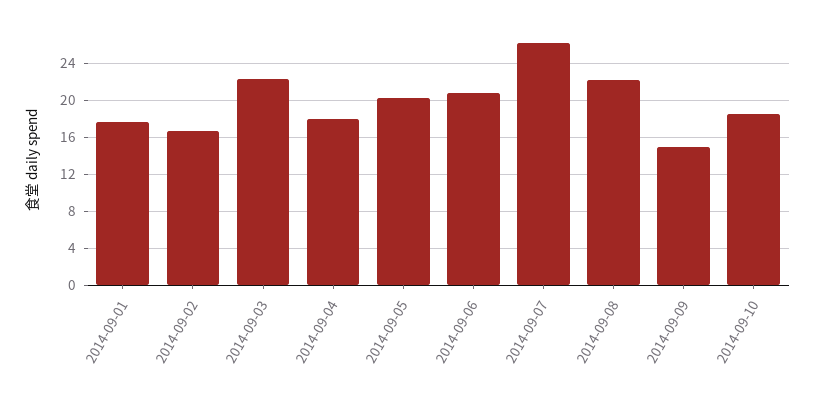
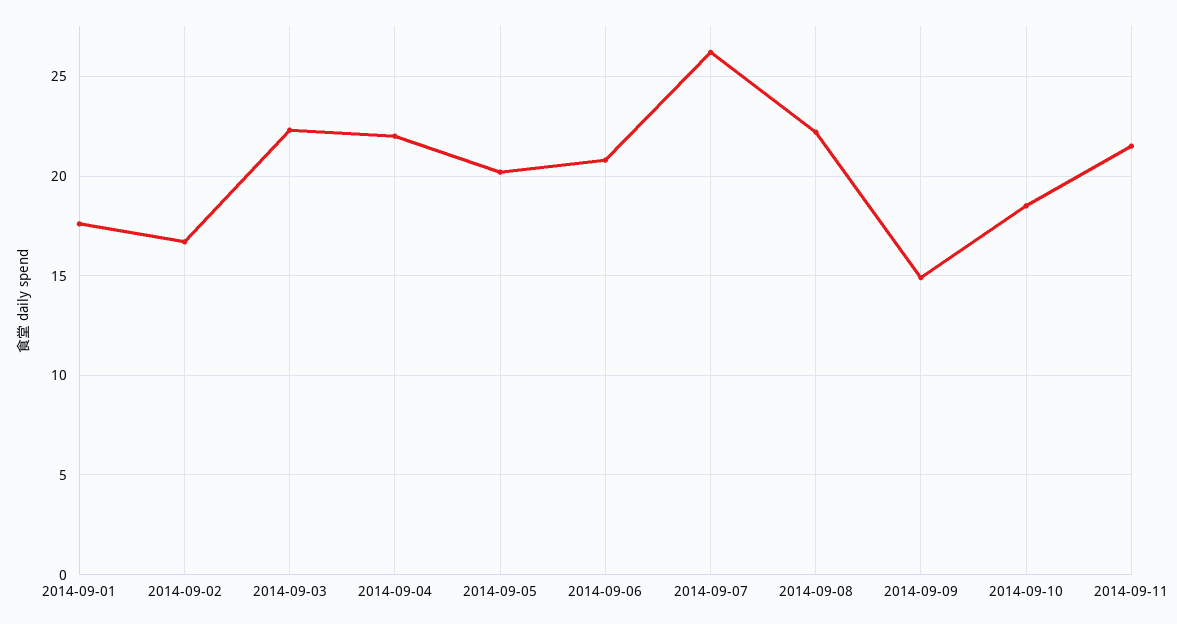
2014-09-04: 18 -> 22
2014-09-11: none -> 21.5

